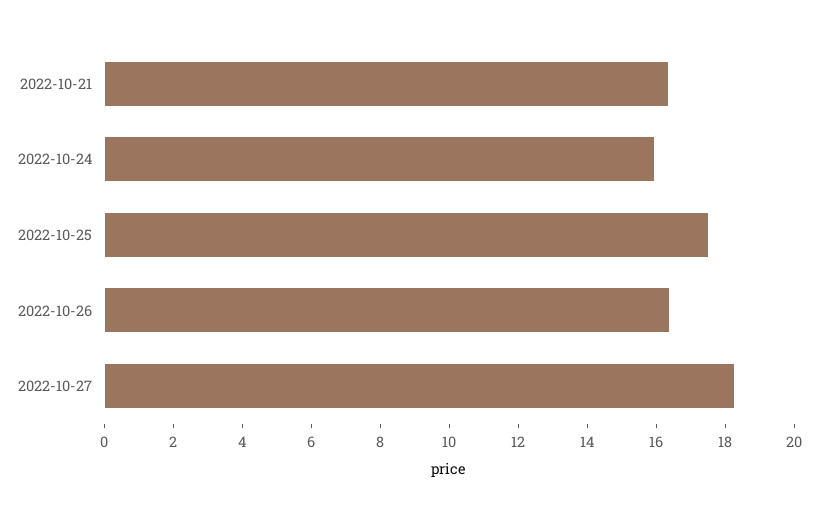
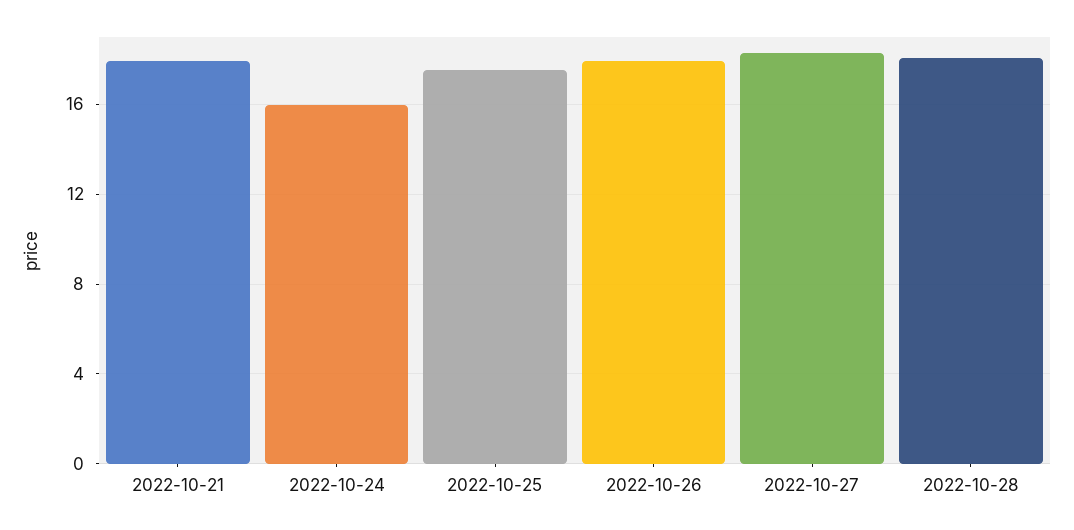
2022-10-21: 16.5 -> 18
2022-10-26: 16.5 -> 18
2022-10-28: none -> 18

